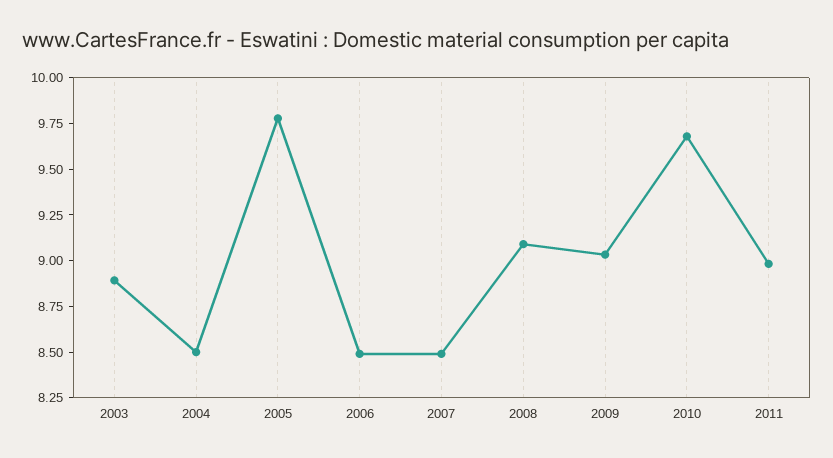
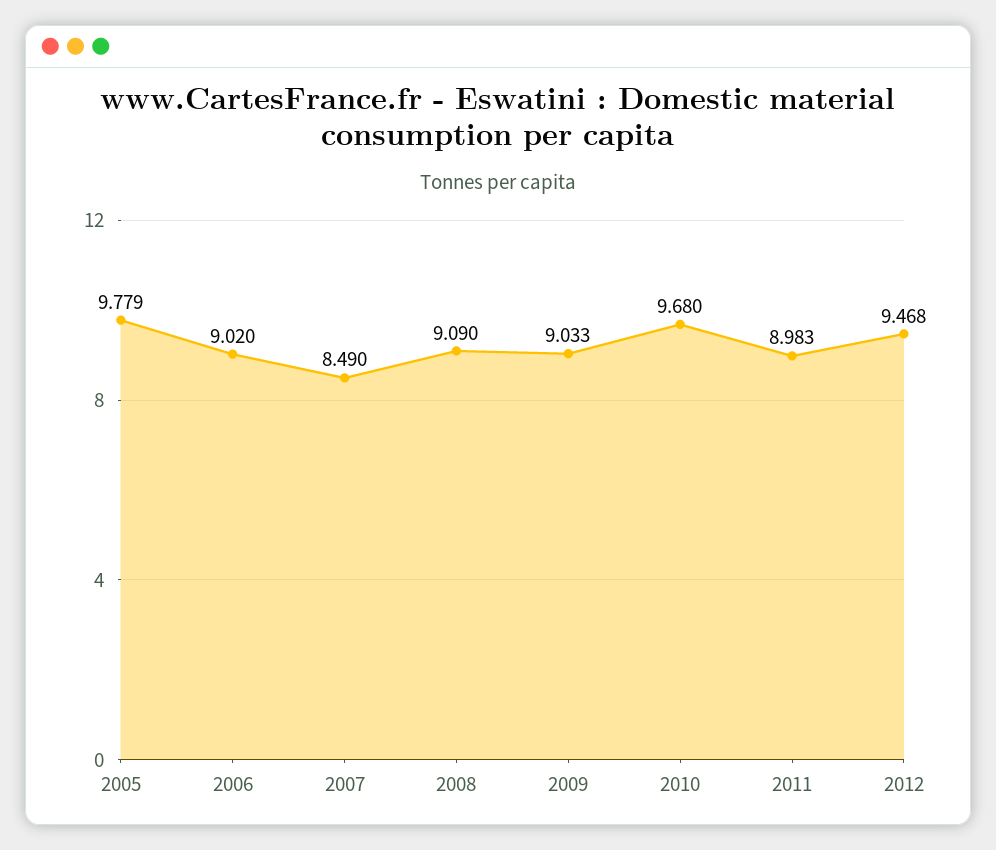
2003: 8.9 -> none
2004: 8.5 -> none
2006: 8.5 -> 9.02
2012: none -> 9.468

